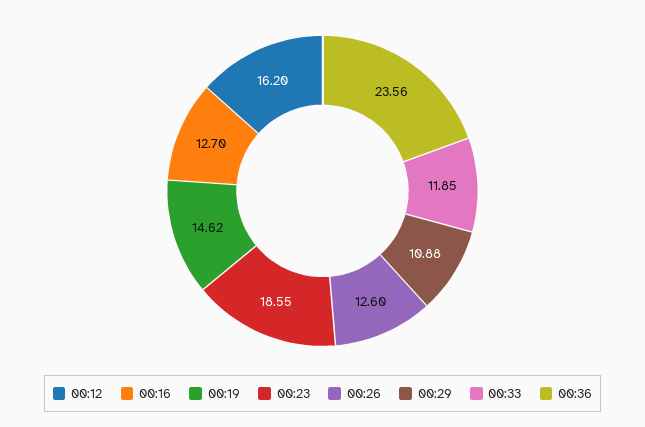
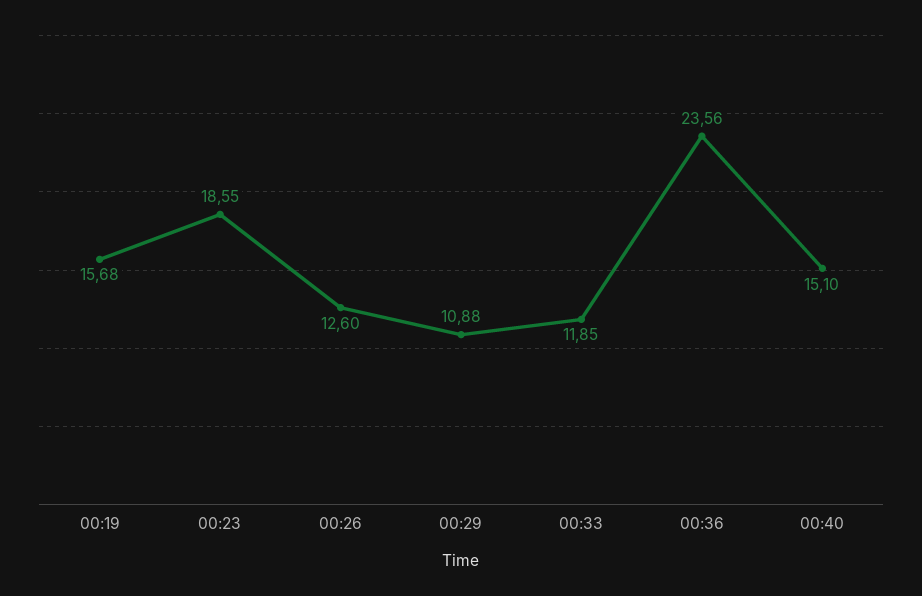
00:12: 16.2 -> none
00:16: 12.7 -> none
00:19: 14.62 -> 15.68
00:40: none -> 15.1

